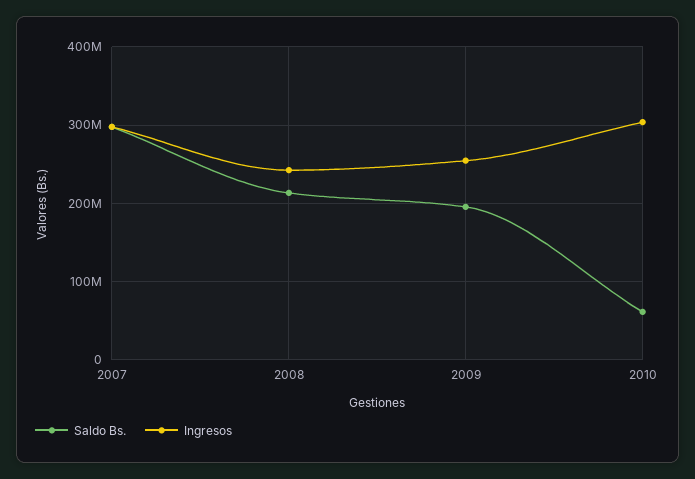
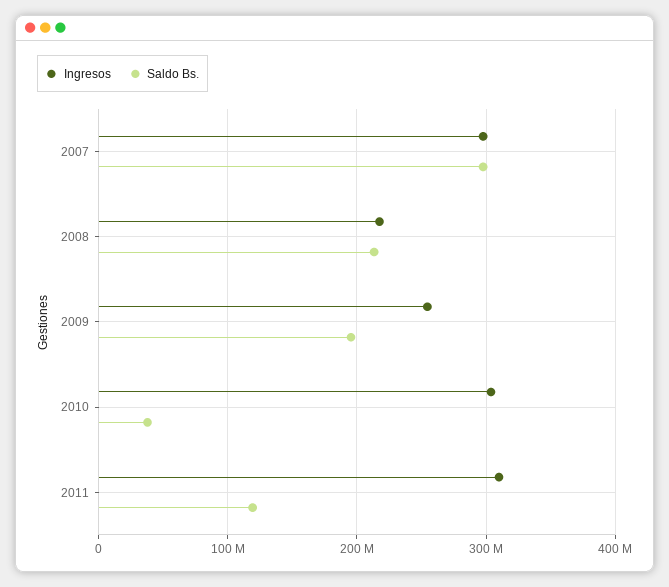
Ingresos, 2008: 240000000 -> 220000000
Saldo Bs., 2010: 60000000 -> 40000000
Ingresos, 2011: none -> 310000000
Saldo Bs., 2011: none -> 120000000

